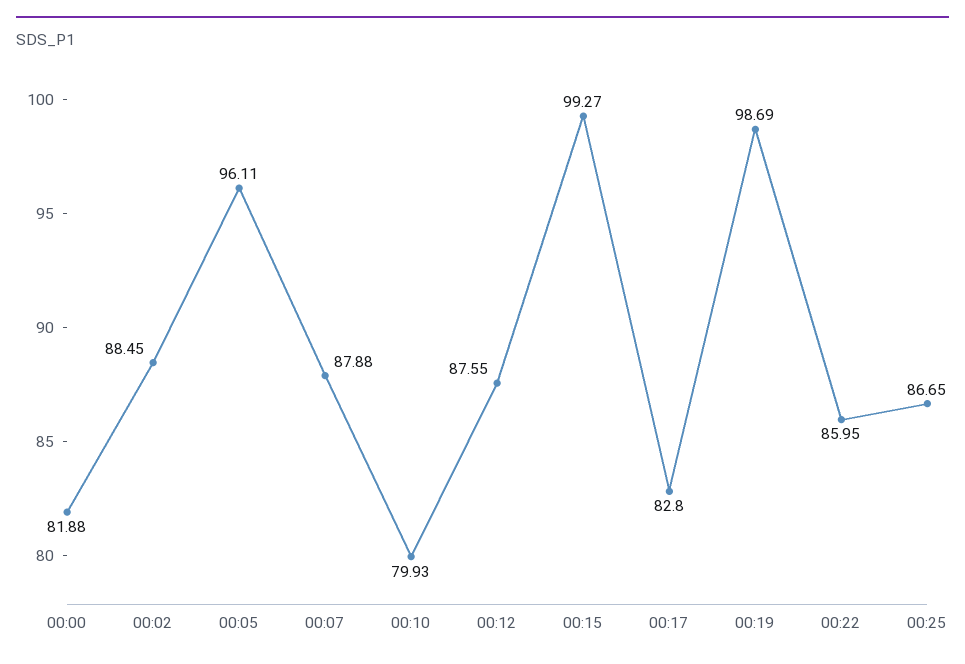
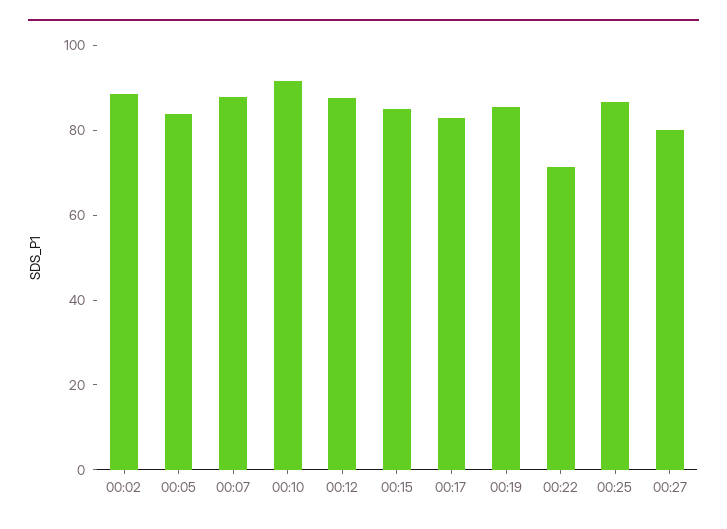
00:00: 81.88 -> none
00:05: 96.11 -> 85
00:10: 79.93 -> 90
00:15: 99.27 -> 85
00:19: 98.69 -> 85
00:22: 85.95 -> 70
00:27: none -> 80

